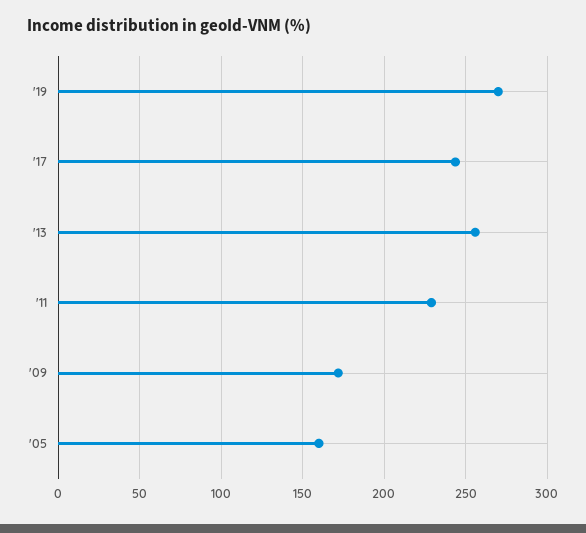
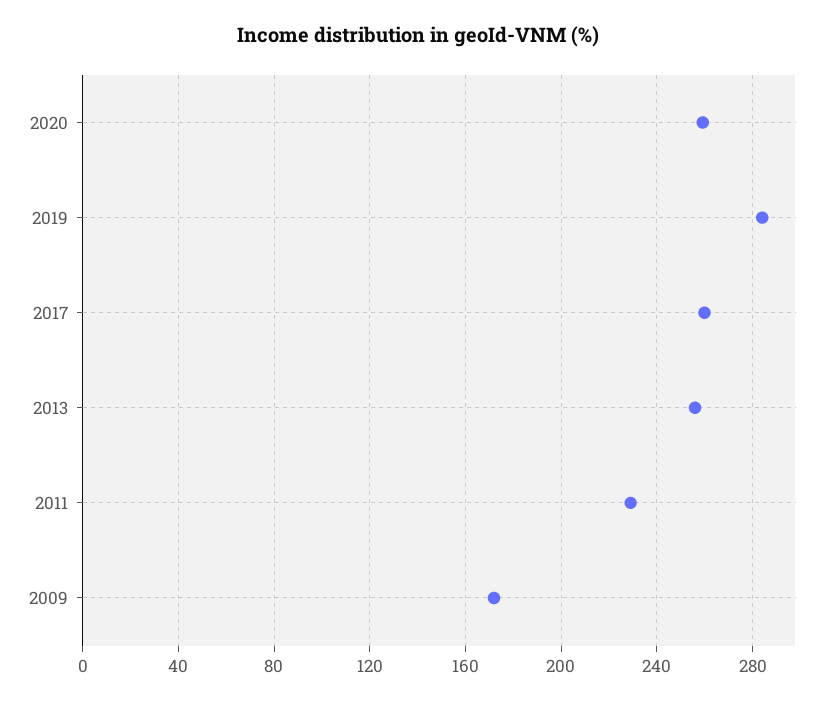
'19: 270 -> 285
'17: 245 -> 260
'05: 160 -> none
2020: none -> 260

